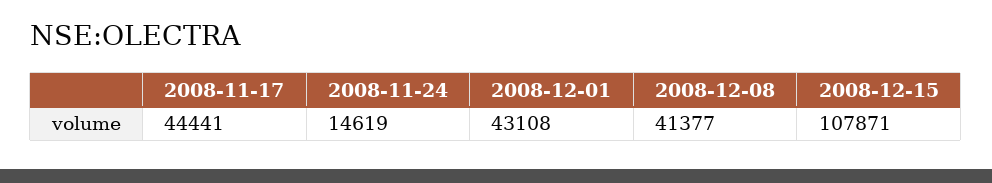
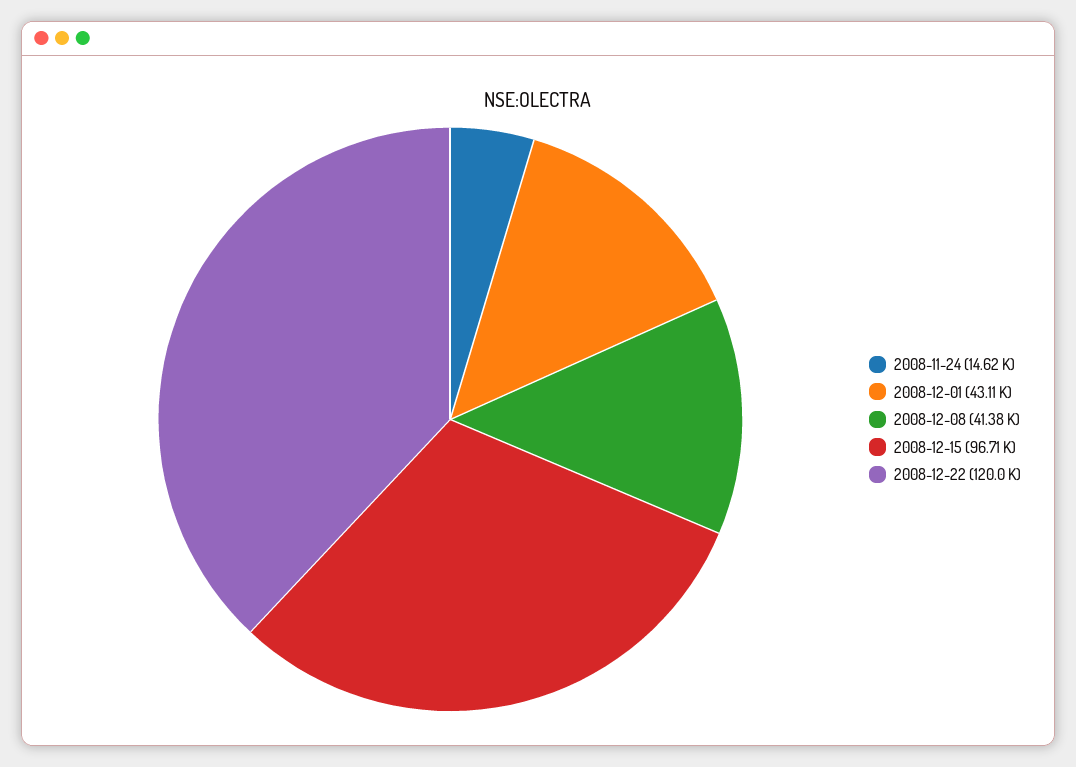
2008-11-17: 44441 -> none
2008-12-15: 107871 -> 96710
2008-12-22: none -> 120000

